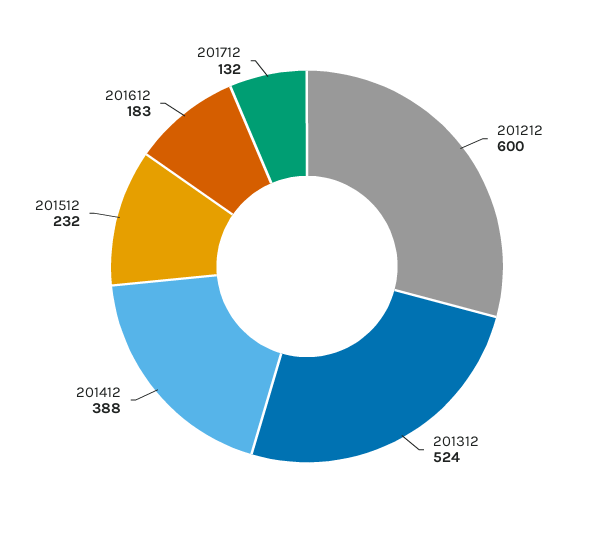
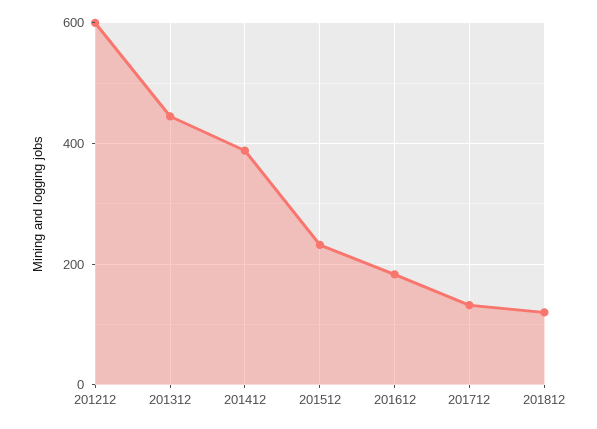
201312: 524 -> 440
201812: none -> 120

